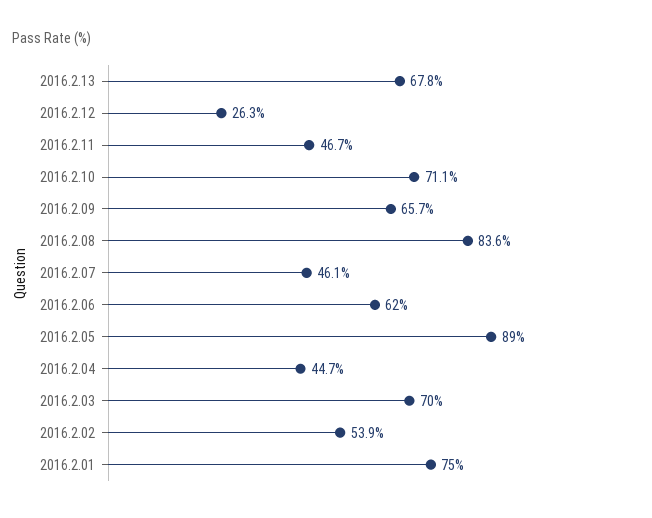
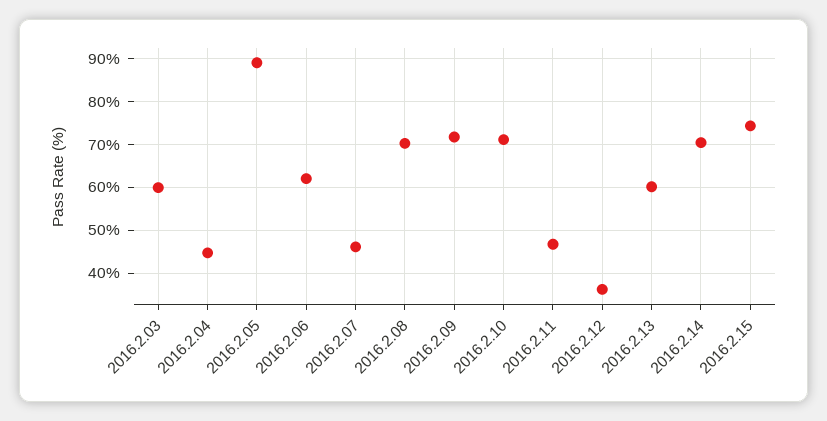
2016.2.13: 67.8 -> 60
2016.2.12: 26.3 -> 36
2016.2.09: 65.7 -> 72
2016.2.08: 83.6 -> 70
2016.2.03: 70 -> 60
2016.2.02: 53.9 -> none
2016.2.01: 75 -> none
2016.2.14: none -> 70
2016.2.15: none -> 74

